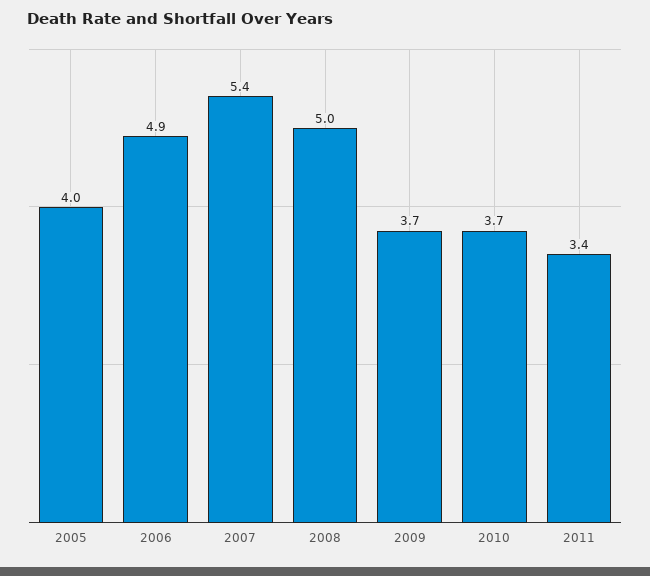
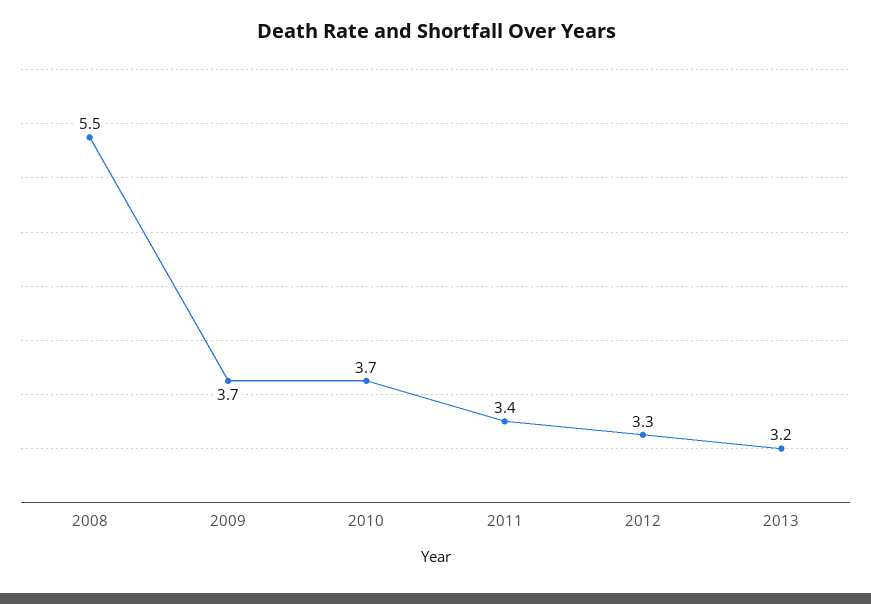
2005: 4 -> none
2006: 4.9 -> none
2007: 5.4 -> none
2008: 5 -> 5.5
2012: none -> 3.3
2013: none -> 3.2

